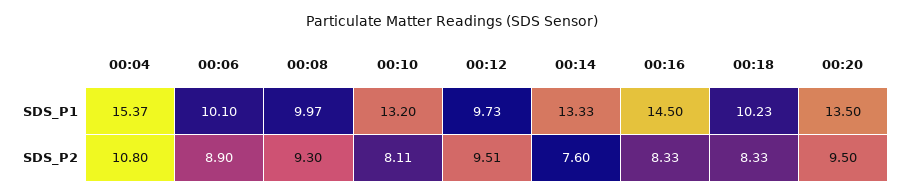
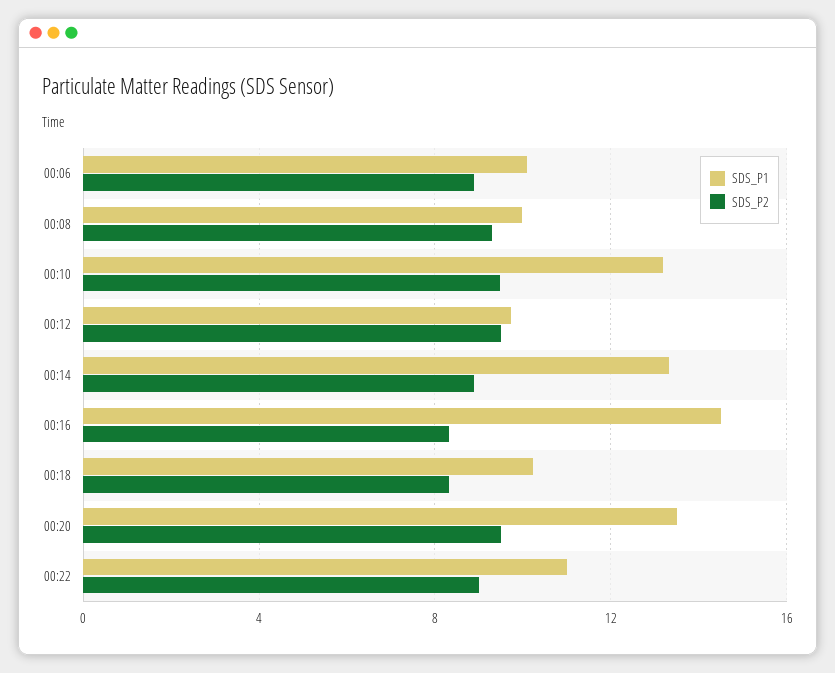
SDS_P1, 00:04: 15.37 -> none
SDS_P2, 00:04: 10.8 -> none
SDS_P2, 00:10: 8.11 -> 9.5
SDS_P2, 00:14: 7.6 -> 9
SDS_P1, 00:22: none -> 11
SDS_P2, 00:22: none -> 9

